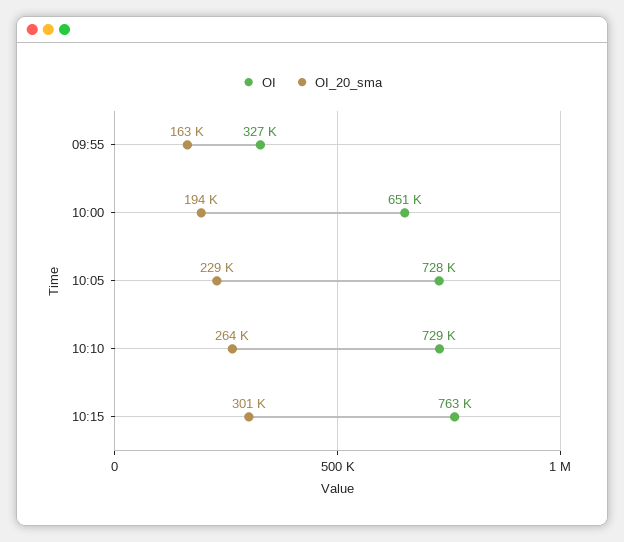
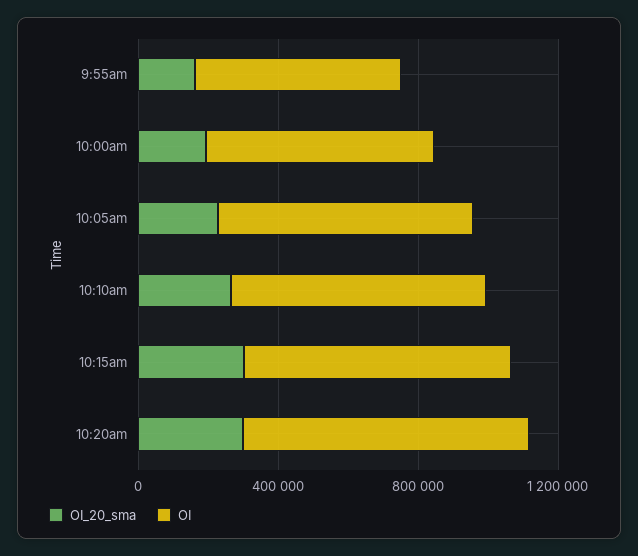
OI, 09:55: 327000 -> 600000
OI_20_sma, 10:20am: none -> 300000
OI, 10:20am: none -> 800000

